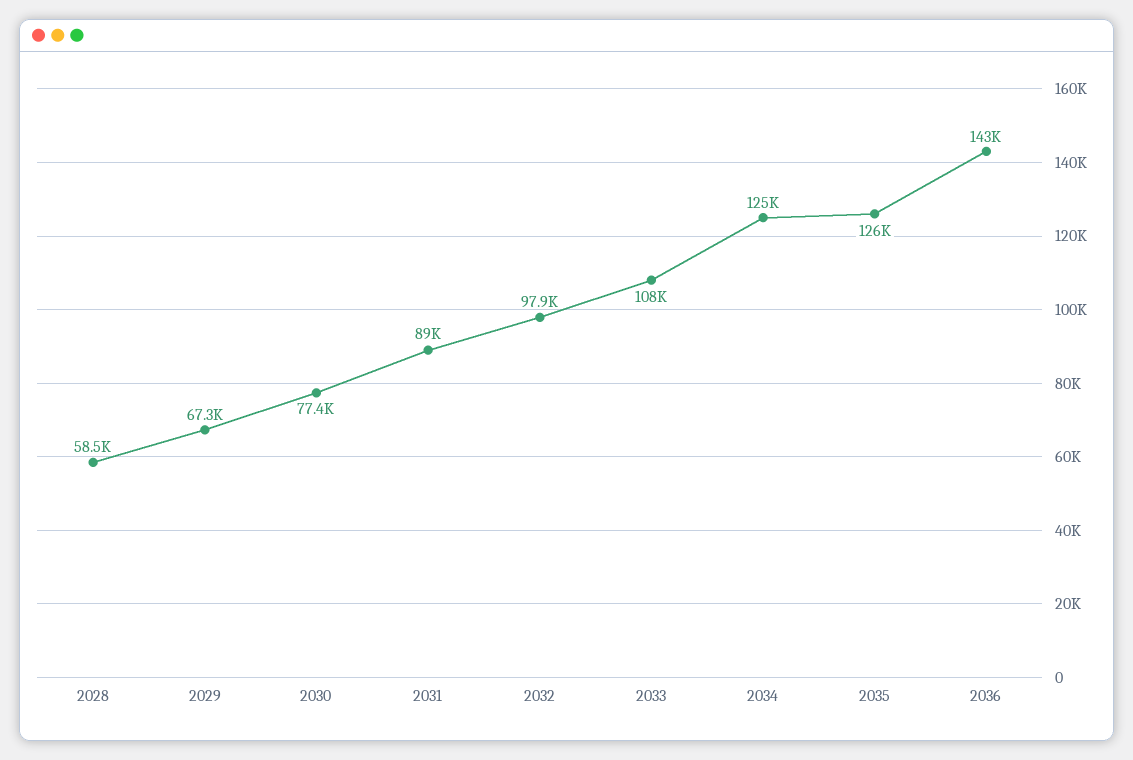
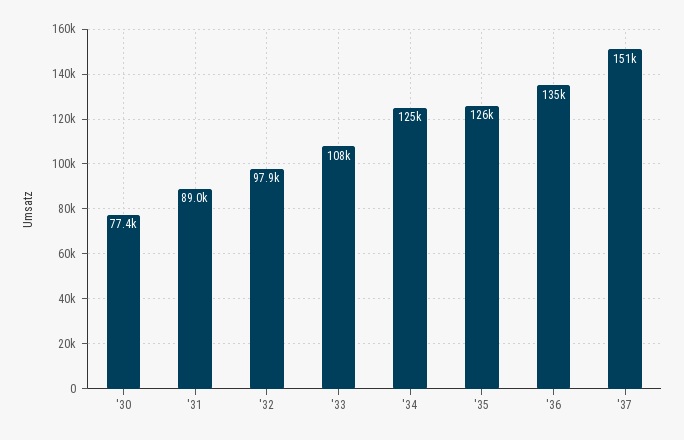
2028: 58500 -> none
2029: 67300 -> none
2036: 143000 -> 135000
'37: none -> 151000

